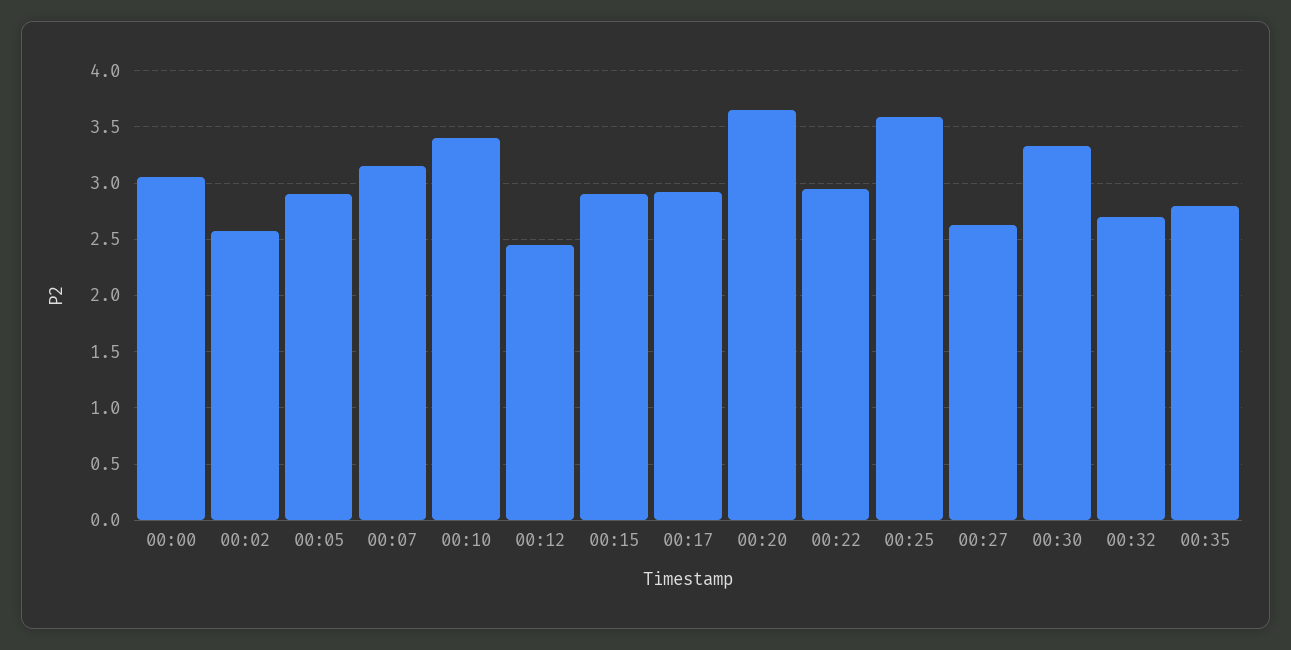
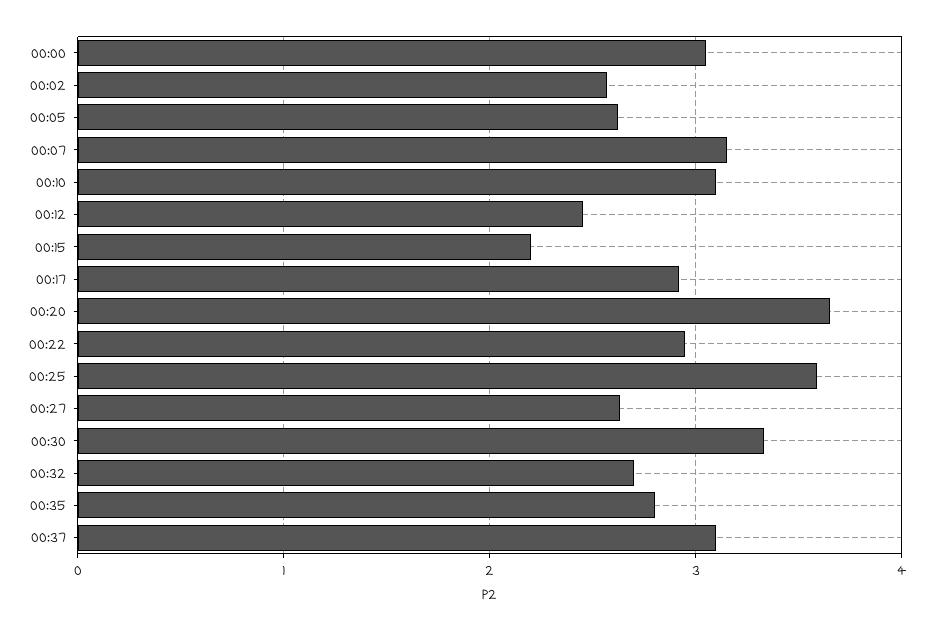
00:05: 2.9 -> 2.6
00:10: 3.4 -> 3.1
00:15: 2.9 -> 2.2
00:37: none -> 3.1

